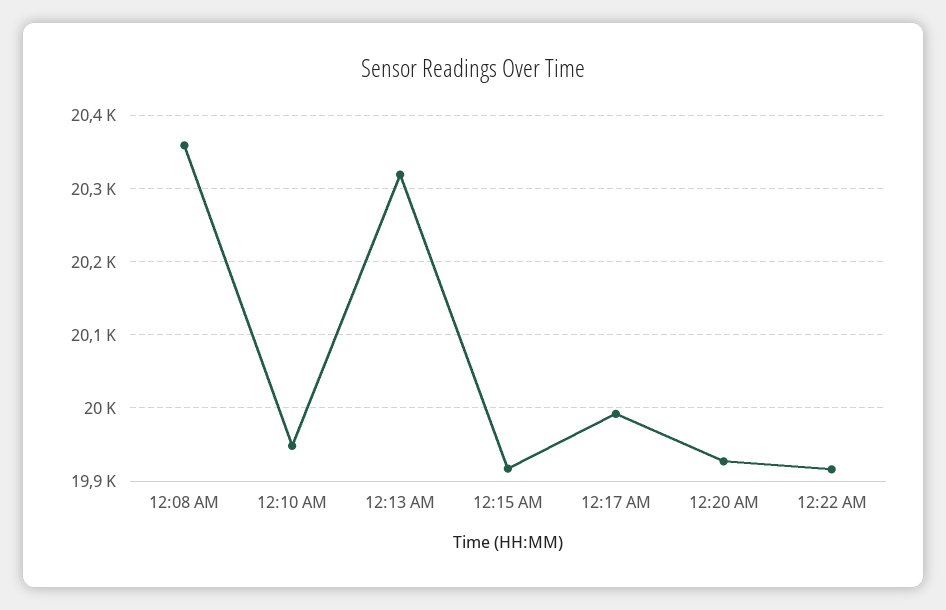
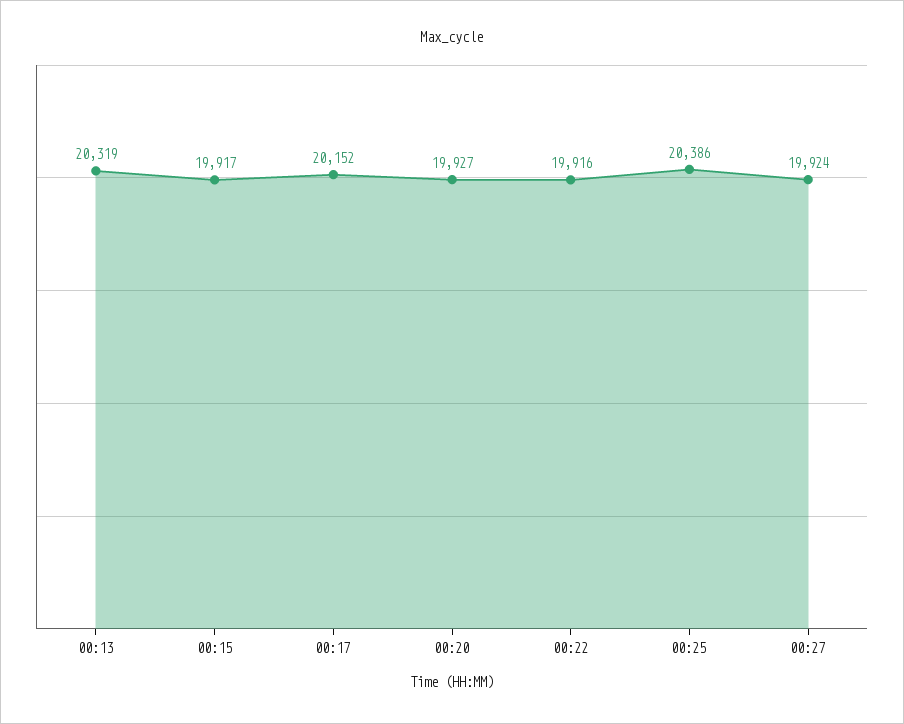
12:08 AM: 20360 -> none
12:10 AM: 19950 -> none
12:17 AM: 19990 -> 20152
00:25: none -> 20386
00:27: none -> 19924

